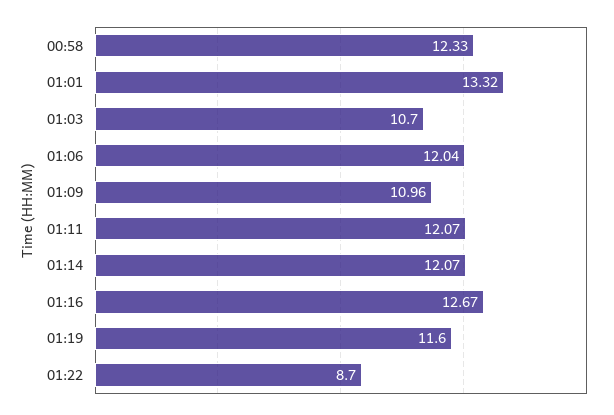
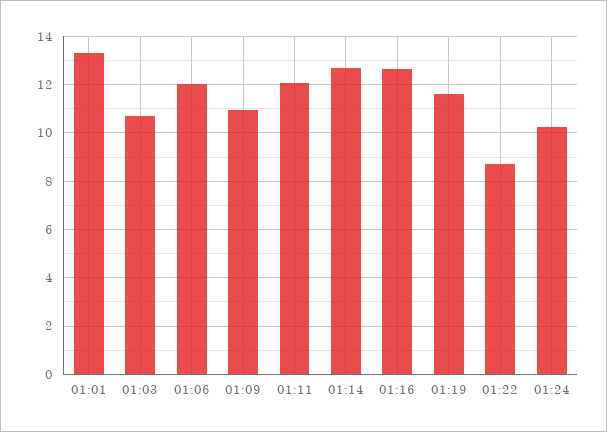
00:58: 12.33 -> none
01:14: 12.07 -> 12.75
01:24: none -> 10.25

